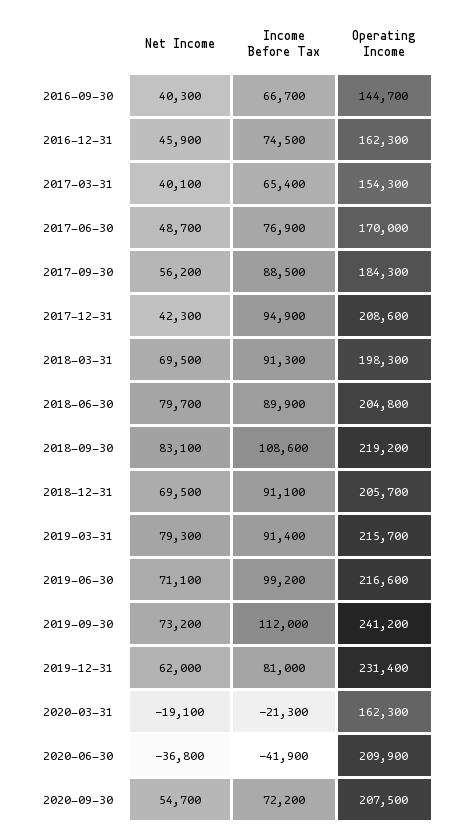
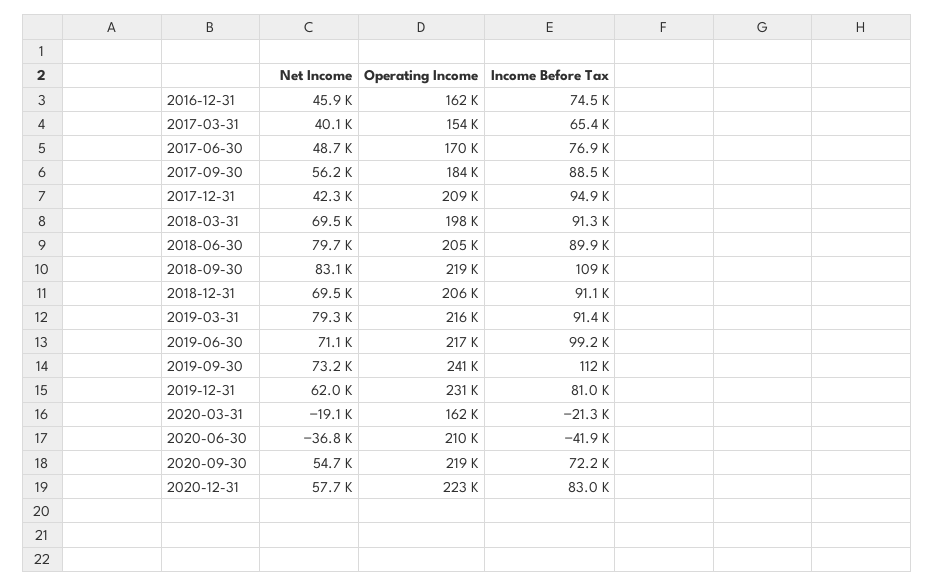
Net Income, 2016-09-30: 40300 -> none
Income Before Tax, 2016-09-30: 66700 -> none
Operating Income, 2016-09-30: 144700 -> none
Operating Income, 2020-09-30: 207500 -> 219000
Net Income, 2020-12-31: none -> 57700
Operating Income, 2020-12-31: none -> 223000
Income Before Tax, 2020-12-31: none -> 83000

